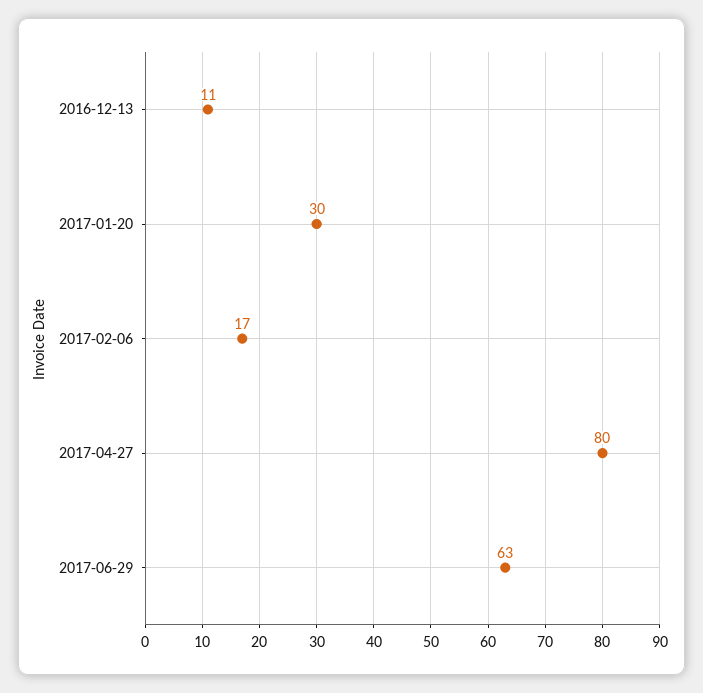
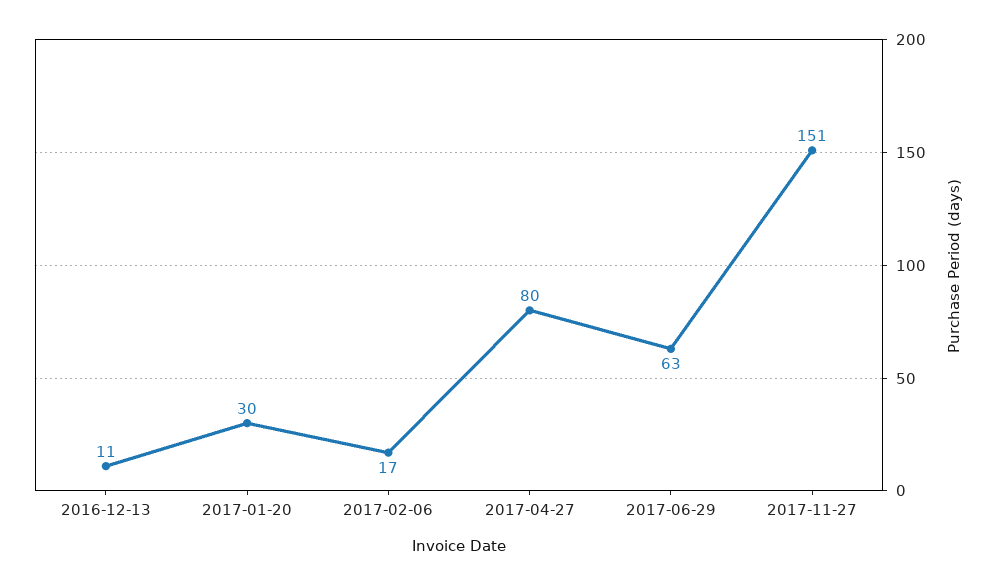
2017-11-27: none -> 151

